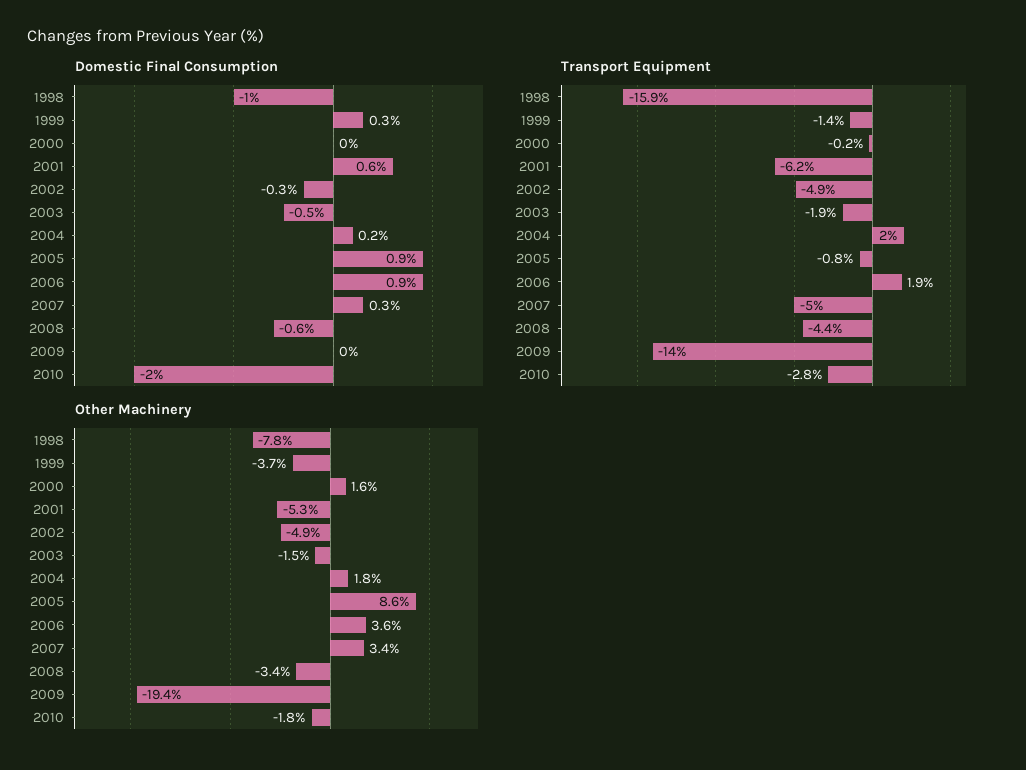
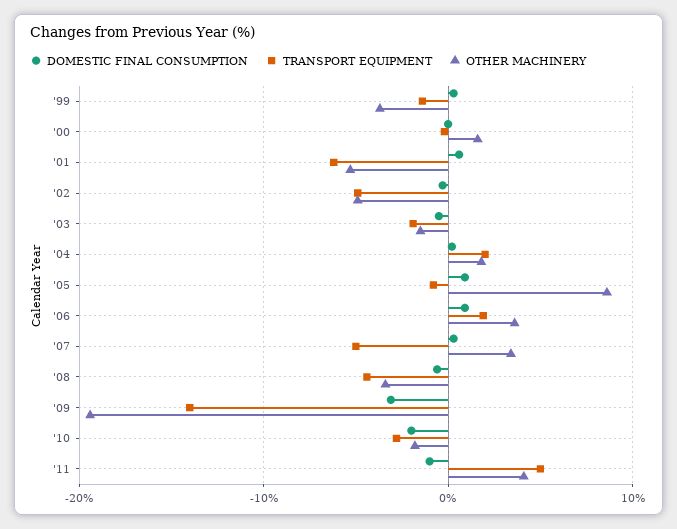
Domestic Final Consumption, 1998: -1 -> none
Domestic Final Consumption, 2009: 0 -> -3
Transport Equipment, 1998: -15.9 -> none
Other Machinery, 1998: -7.8 -> none
Domestic Final Consumption, '11: none -> -1
Transport Equipment, '11: none -> 5
Other Machinery, '11: none -> 4

